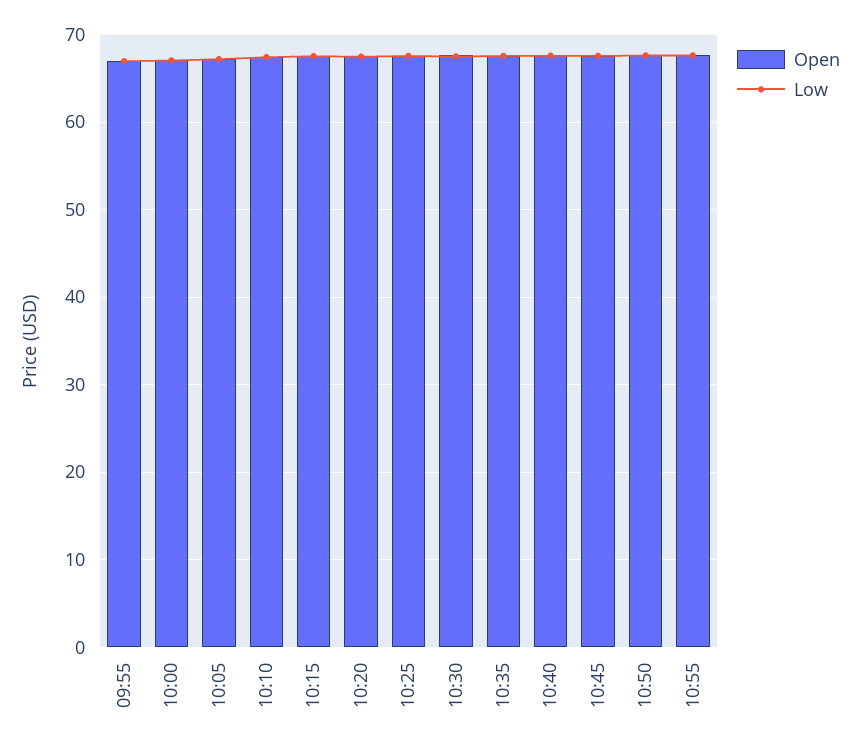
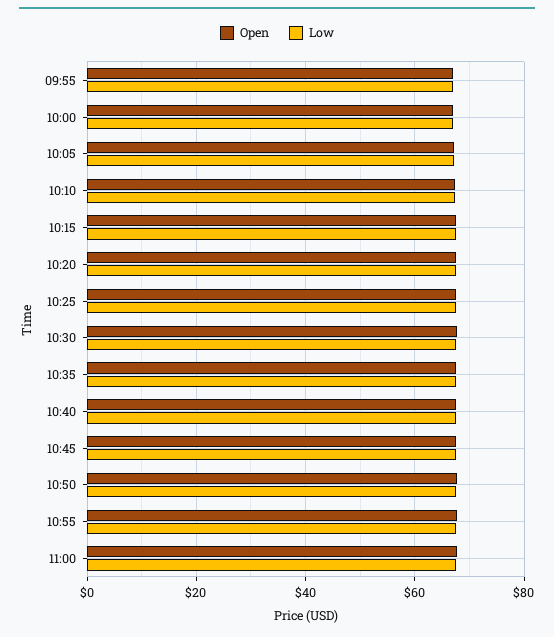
Open, 11:00: none -> 68
Low, 11:00: none -> 68

